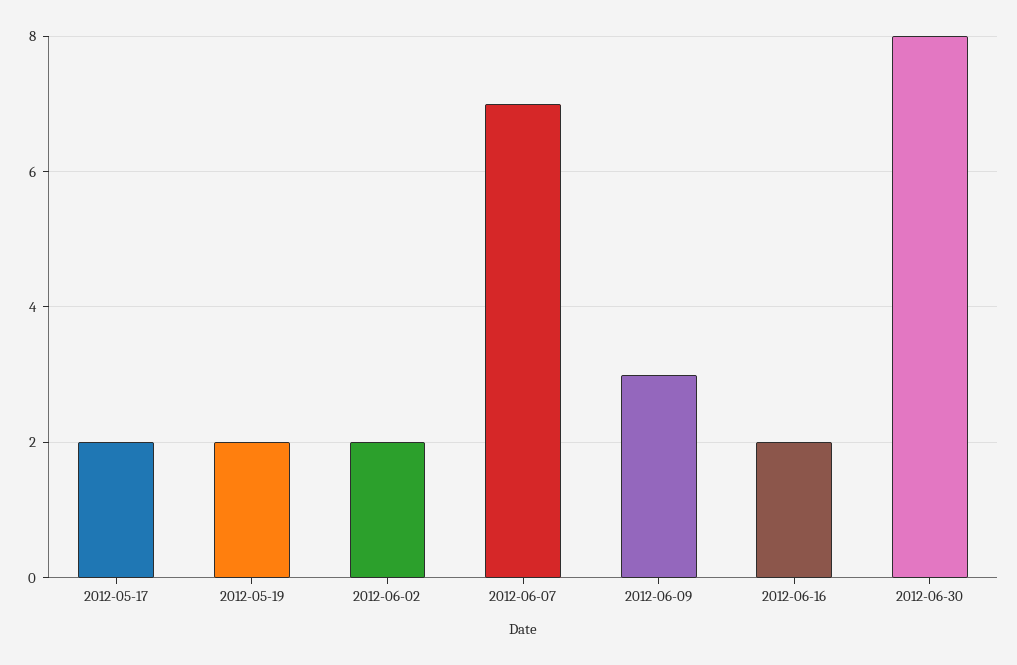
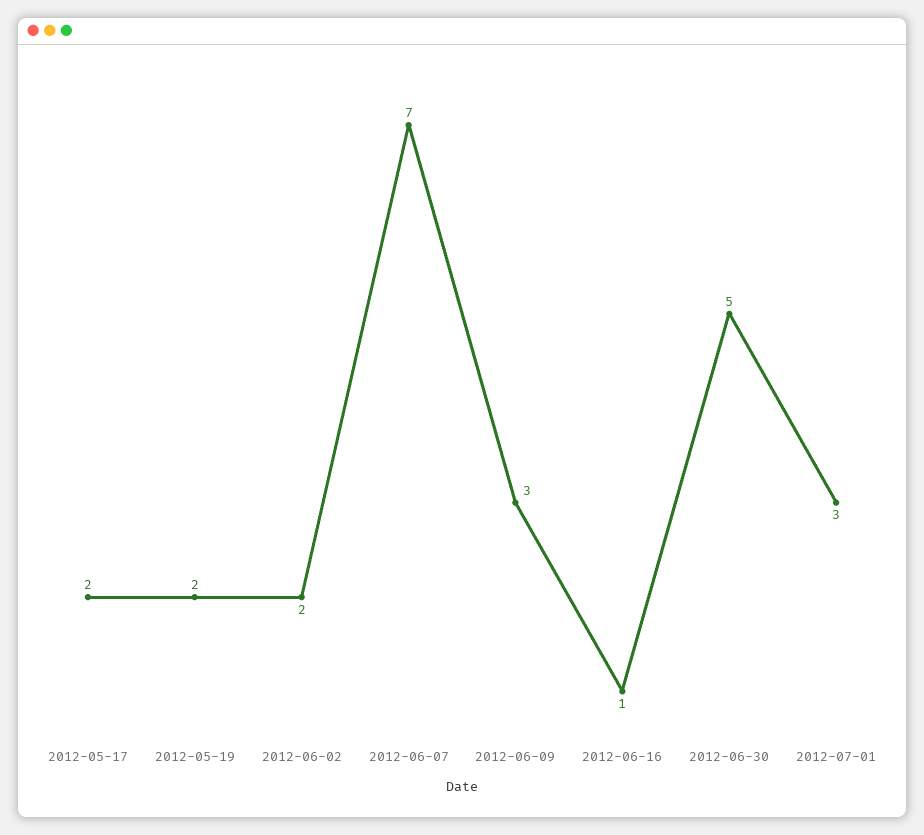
2012-06-16: 2 -> 1
2012-06-30: 8 -> 5
2012-07-01: none -> 3

